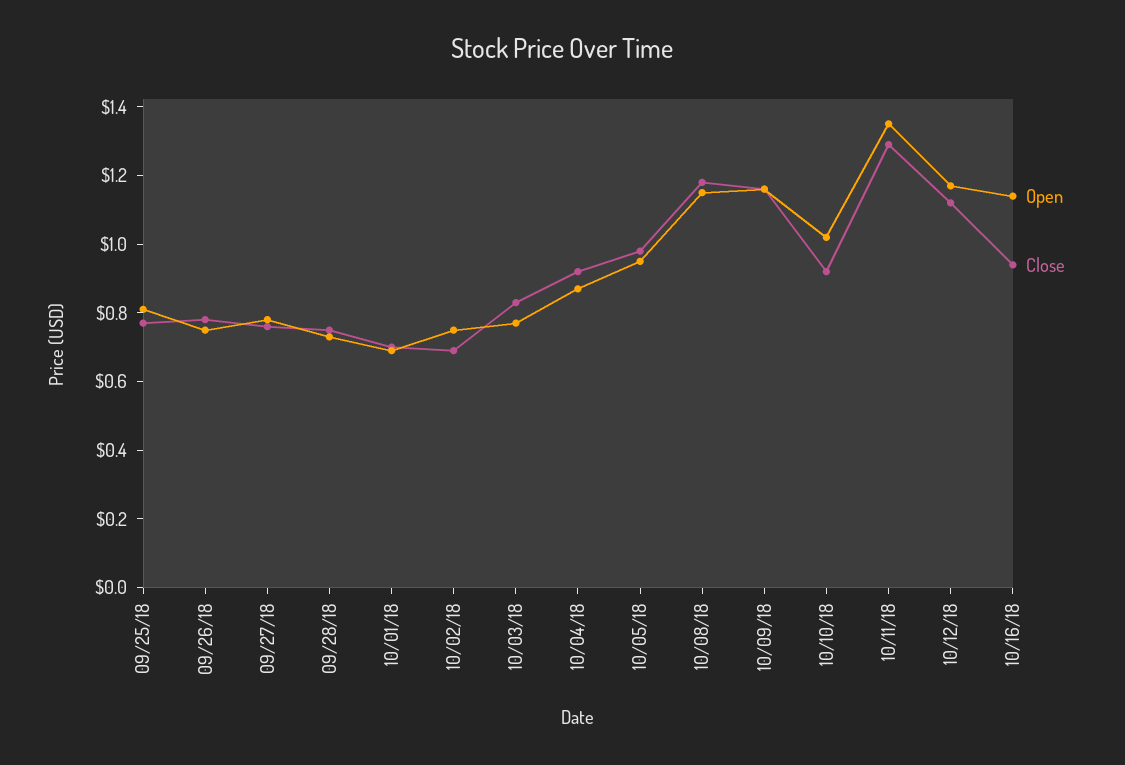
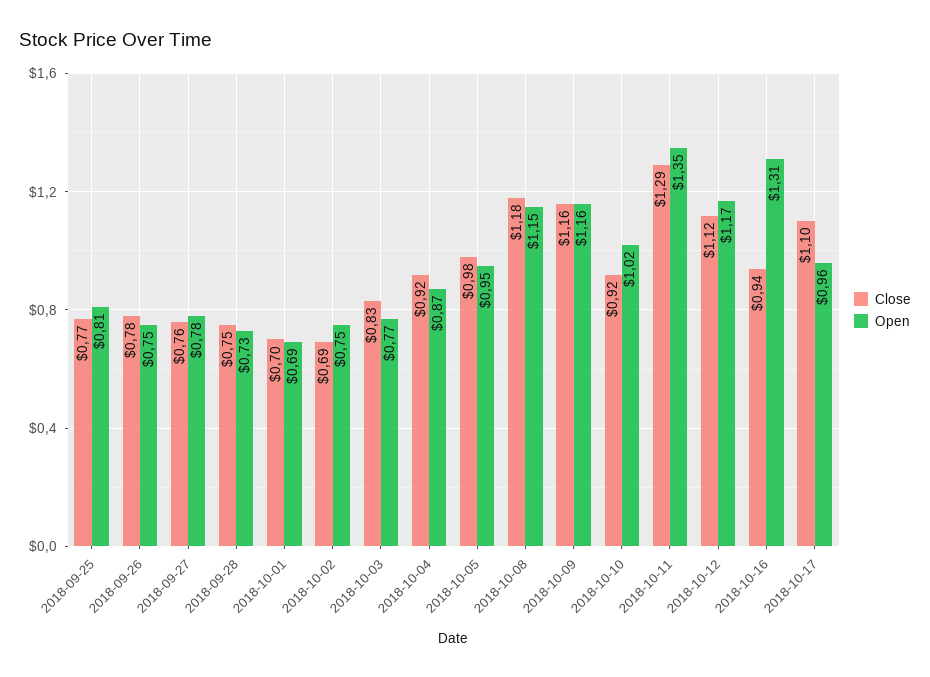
Open, 10/16/18: 1.15 -> 1.31
Close, 2018-10-17: none -> 1.1
Open, 2018-10-17: none -> 0.96

